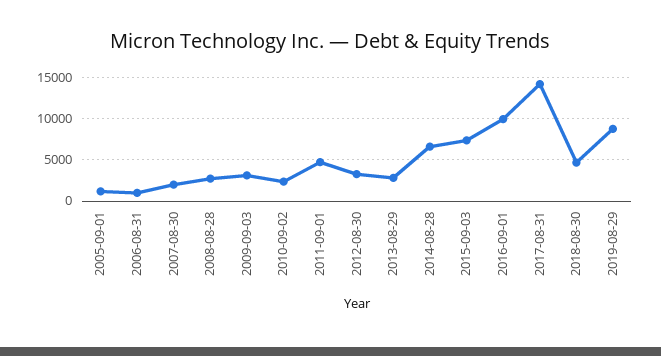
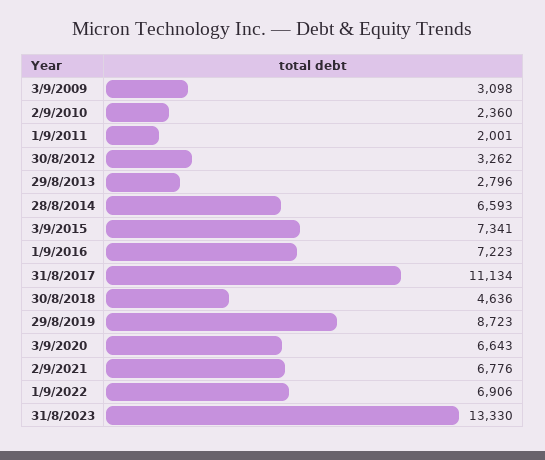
2005-09-01: 1000 -> none
2006-08-31: 1000 -> none
2007-08-30: 2000 -> none
2008-08-28: 3000 -> none
2011-09-01: 5000 -> 2001
2016-09-01: 10000 -> 7223
2017-08-31: 14000 -> 11134
3/9/2020: none -> 6643
2/9/2021: none -> 6776
1/9/2022: none -> 6906
31/8/2023: none -> 13330

